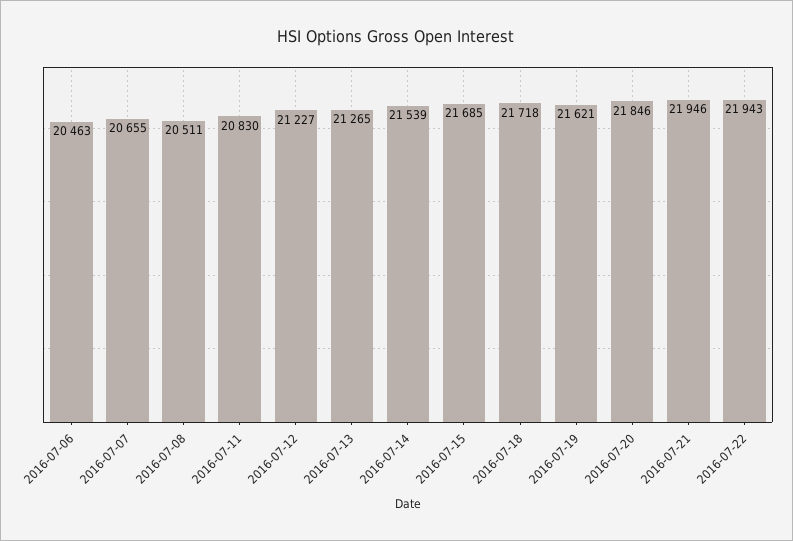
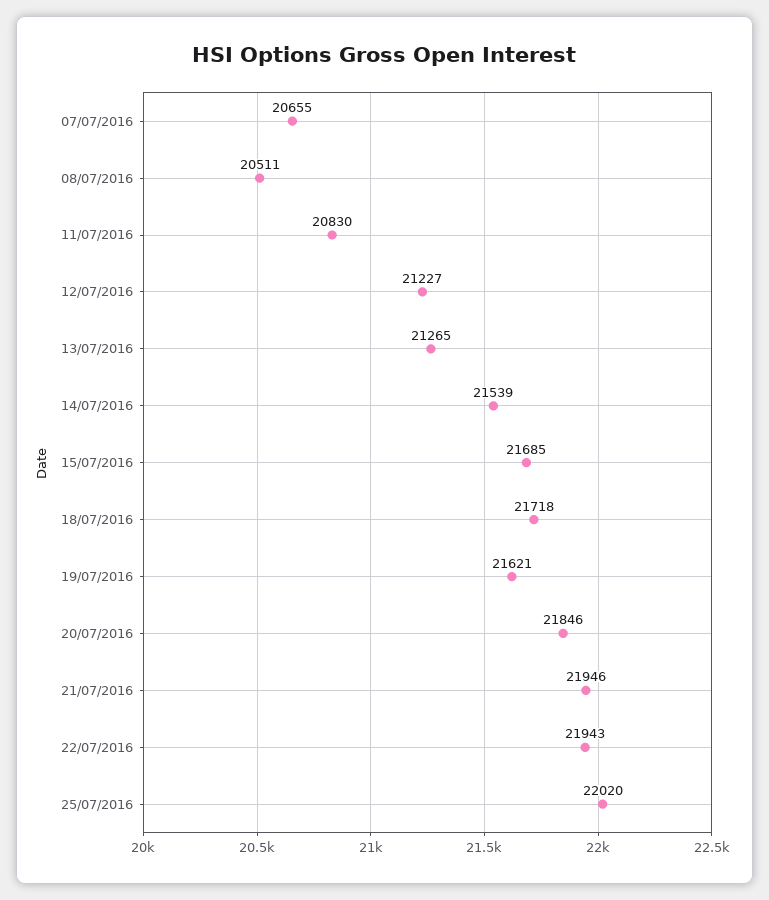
2016-07-06: 20463 -> none
25/07/2016: none -> 22020

